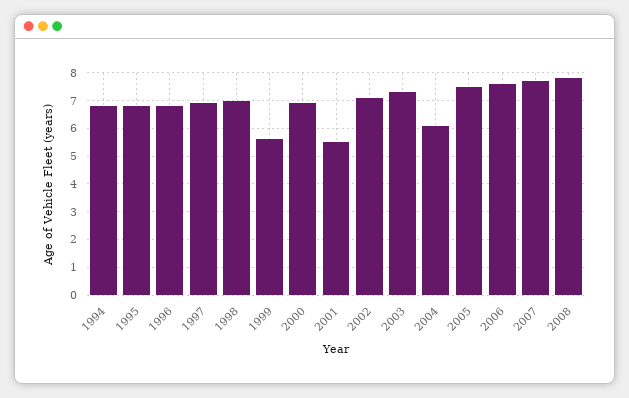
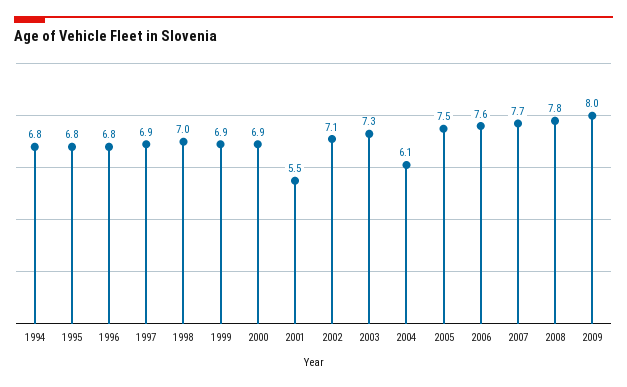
1999: 5.5 -> 6.9
2009: none -> 8

